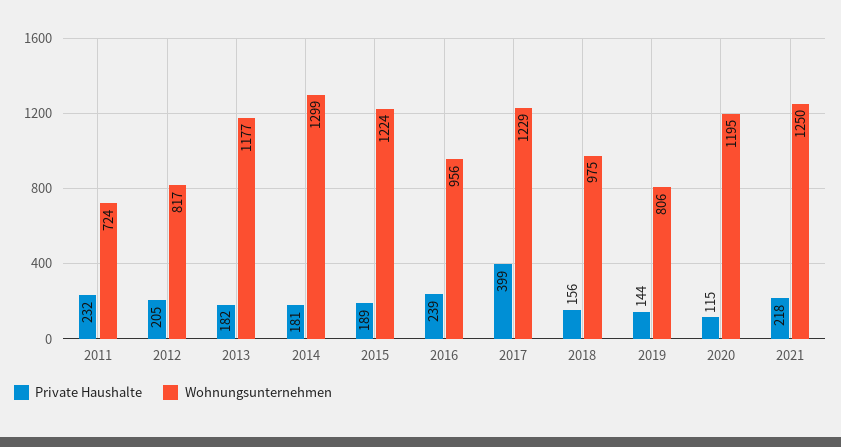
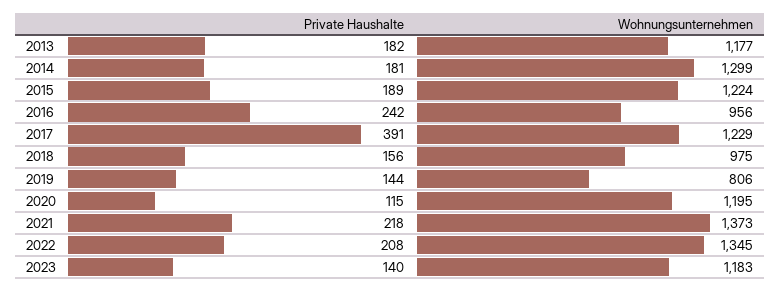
Private Haushalte, 2011: 232 -> none
Wohnungsunternehmen, 2011: 724 -> none
Private Haushalte, 2012: 205 -> none
Wohnungsunternehmen, 2012: 817 -> none
Private Haushalte, 2016: 239 -> 242
Private Haushalte, 2017: 399 -> 391
Wohnungsunternehmen, 2021: 1250 -> 1373
Private Haushalte, 2022: none -> 208
Wohnungsunternehmen, 2022: none -> 1345
Private Haushalte, 2023: none -> 140
Wohnungsunternehmen, 2023: none -> 1183

